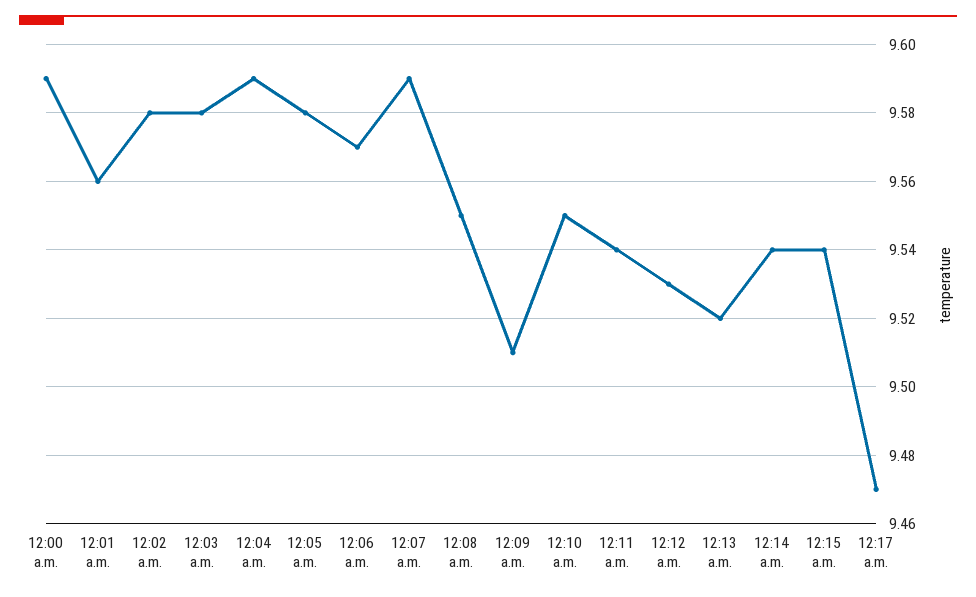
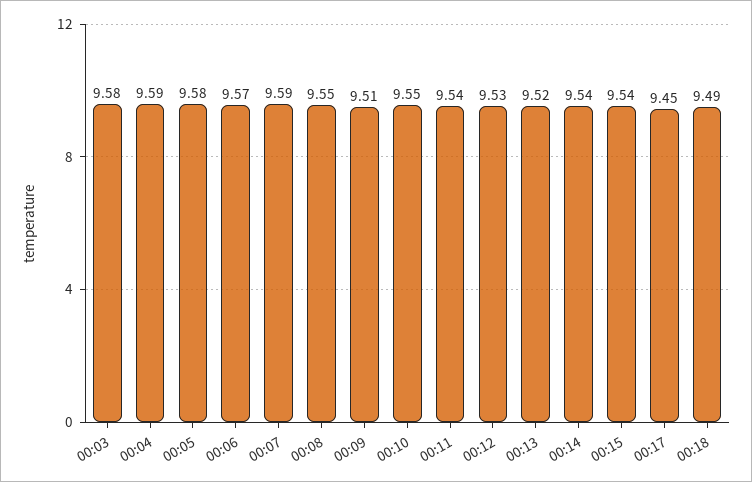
12:00 a.m.: 9.59 -> none
12:01 a.m.: 9.56 -> none
12:02 a.m.: 9.58 -> none
12:17 a.m.: 9.47 -> 9.45
00:18: none -> 9.49

